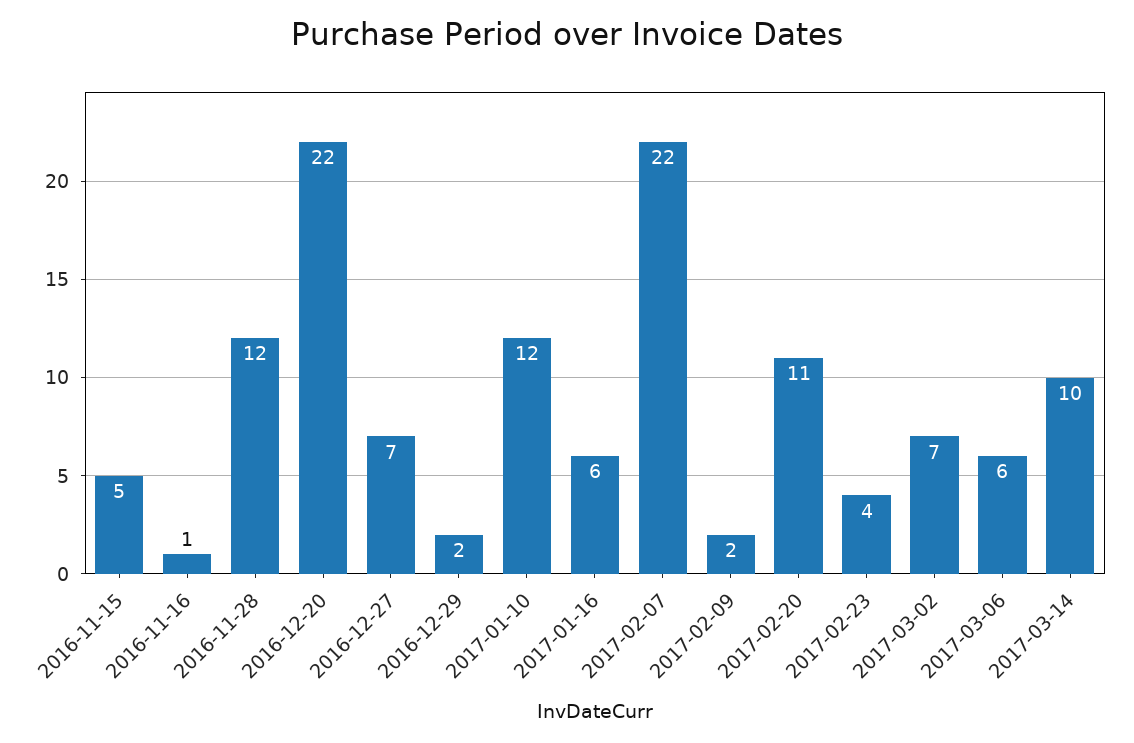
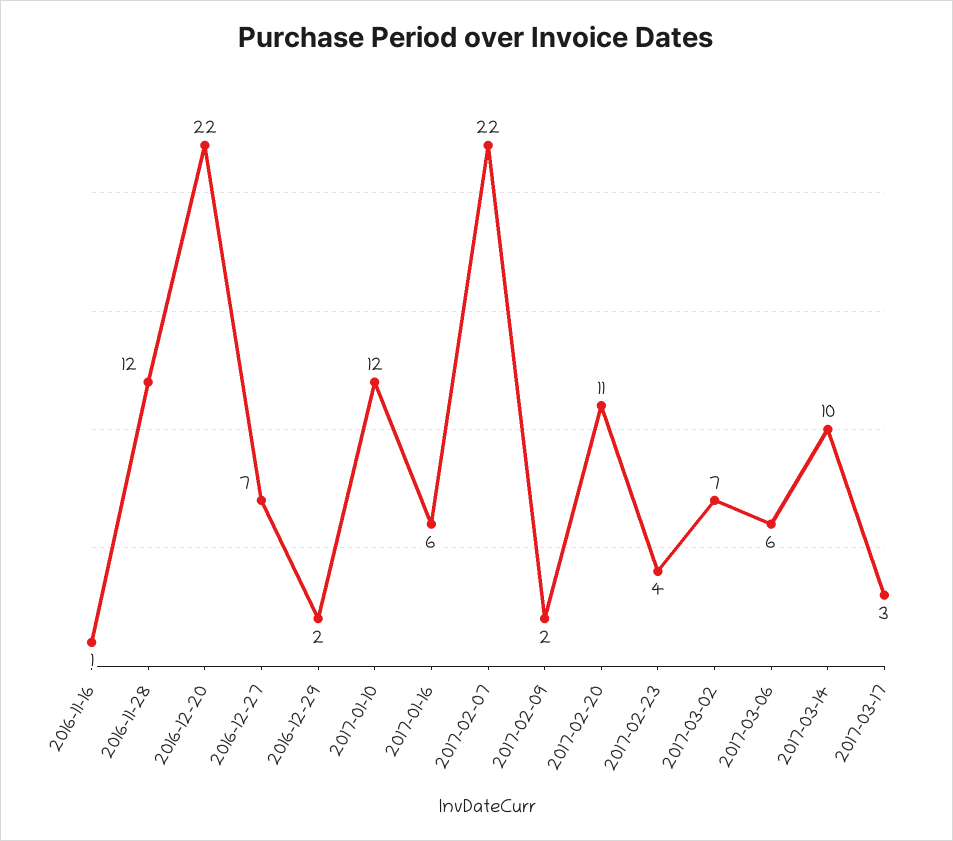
2016-11-15: 5 -> none
2017-03-17: none -> 3

